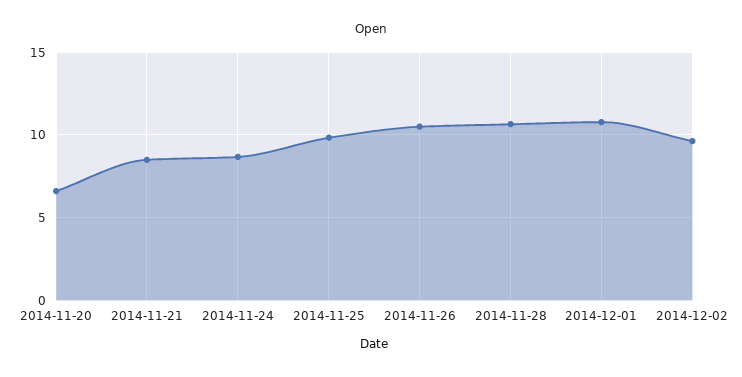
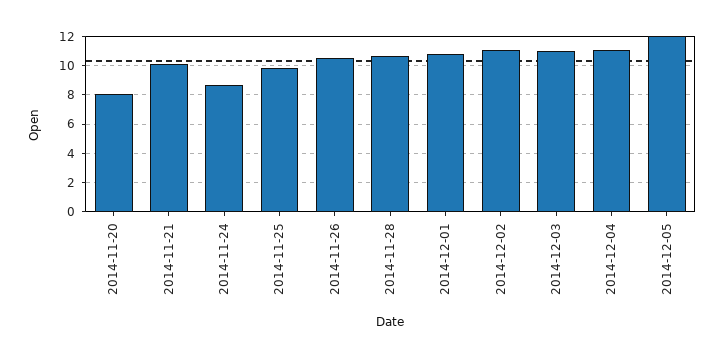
2014-11-20: 6.5 -> 8
2014-11-21: 8.5 -> 10
2014-12-02: 9.5 -> 11
2014-12-03: none -> 11
2014-12-04: none -> 11
2014-12-05: none -> 12

